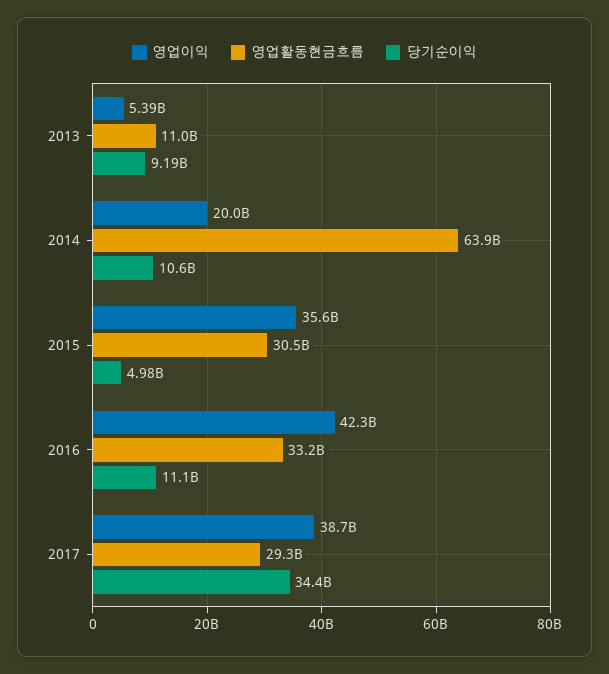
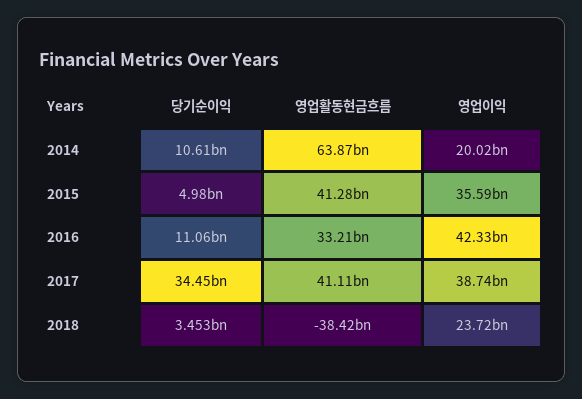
영업이익, 2013: 5390000000 -> none
영업활동현금흐름, 2013: 11000000000 -> none
당기순이익, 2013: 9190000000 -> none
영업활동현금흐름, 2015: 30500000000 -> 41280000000
영업활동현금흐름, 2017: 29300000000 -> 41110000000
당기순이익, 2018: none -> 3453000000
영업활동현금흐름, 2018: none -> -38420000000
영업이익, 2018: none -> 23720000000

